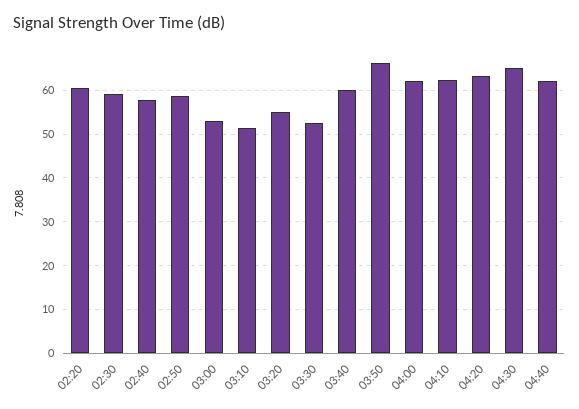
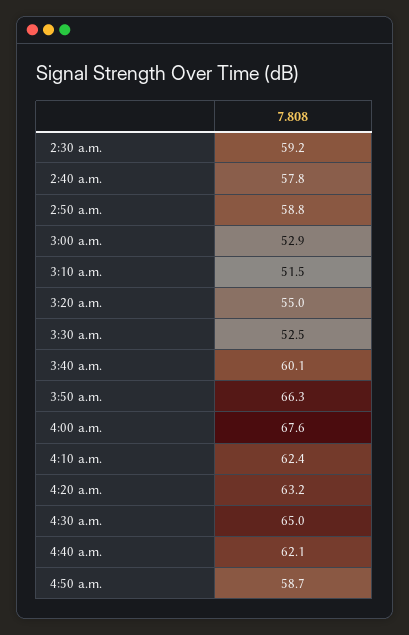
02:20: 60 -> none
04:00: 62 -> 67.6
4:50 a.m.: none -> 58.7

